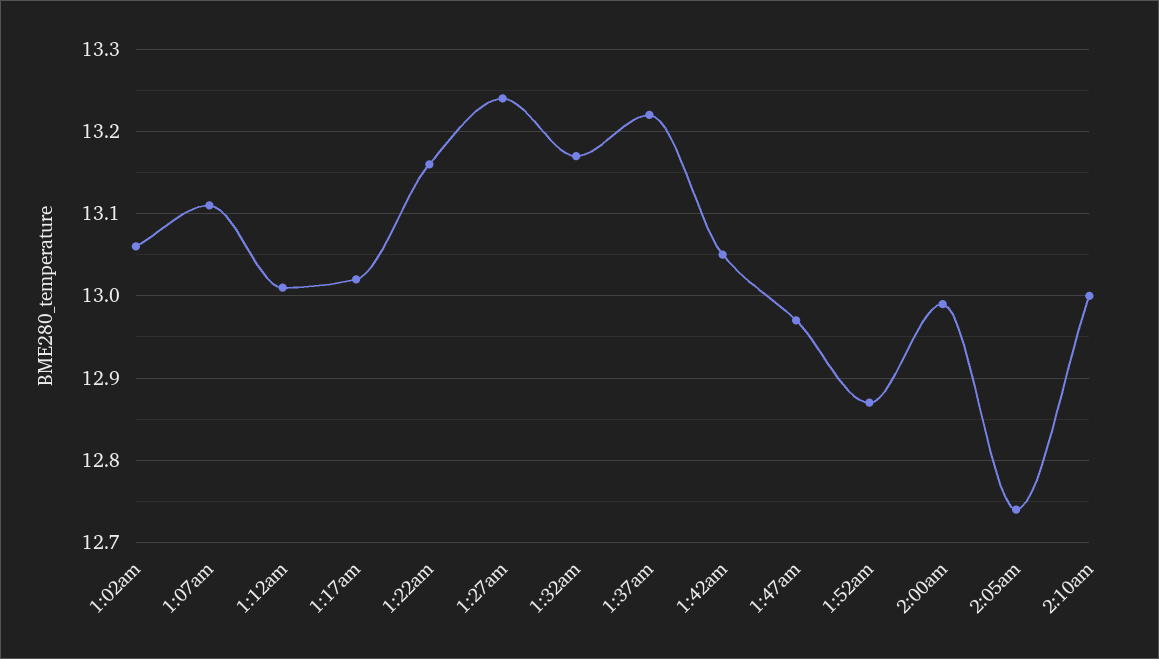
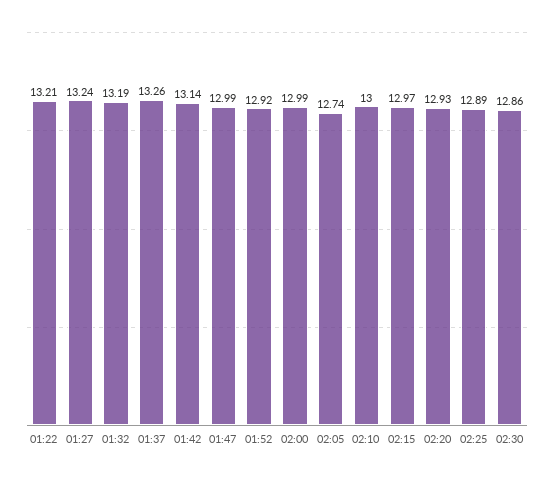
1:02am: 13.06 -> none
1:07am: 13.11 -> none
1:12am: 13.01 -> none
1:17am: 13.02 -> none
1:22am: 13.16 -> 13.21
1:32am: 13.17 -> 13.19
1:37am: 13.22 -> 13.26
1:42am: 13.05 -> 13.14
1:47am: 12.97 -> 12.99
1:52am: 12.87 -> 12.92
02:15: none -> 12.97
02:20: none -> 12.93
02:25: none -> 12.89
02:30: none -> 12.86

